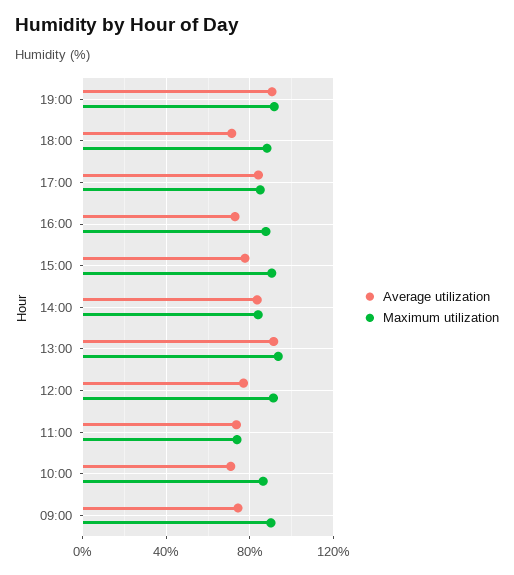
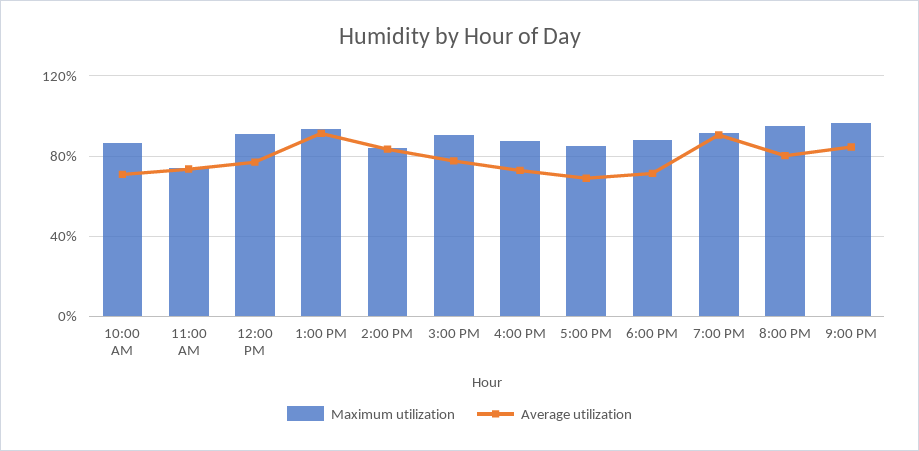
Average utilization, 17:00: 85 -> 70
Average utilization, 09:00: 75 -> none
Maximum utilization, 09:00: 90 -> none
Maximum utilization, 8:00 PM: none -> 95
Average utilization, 8:00 PM: none -> 80
Maximum utilization, 9:00 PM: none -> 95
Average utilization, 9:00 PM: none -> 85

